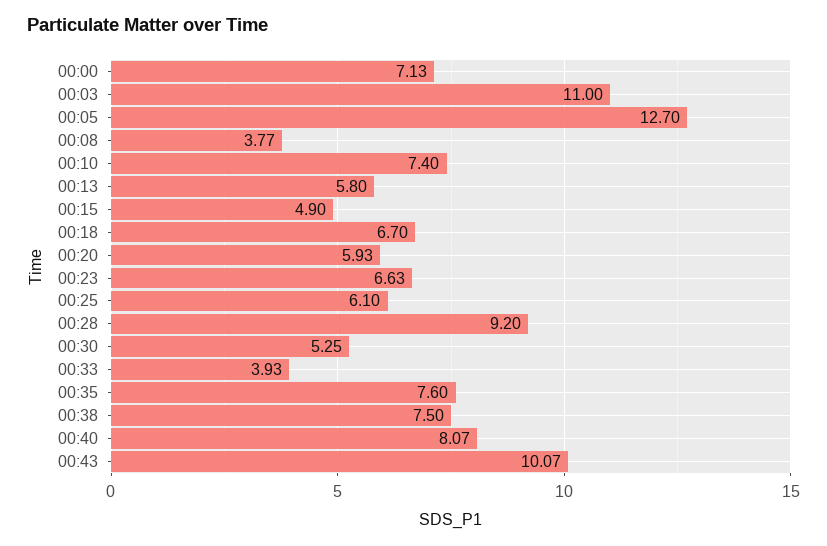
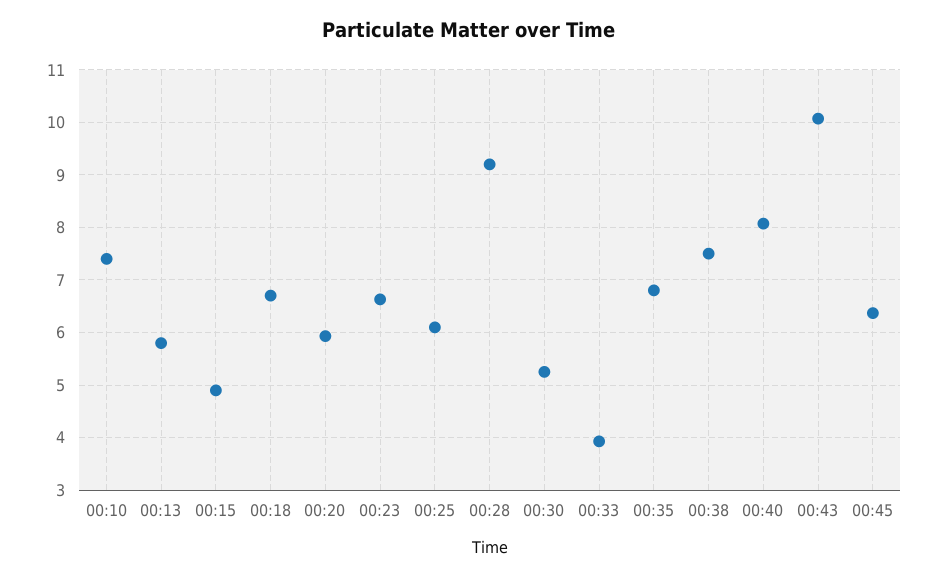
00:00: 7.13 -> none
00:03: 11 -> none
00:05: 12.7 -> none
00:08: 3.77 -> none
00:35: 7.6 -> 6.8
00:45: none -> 6.4

